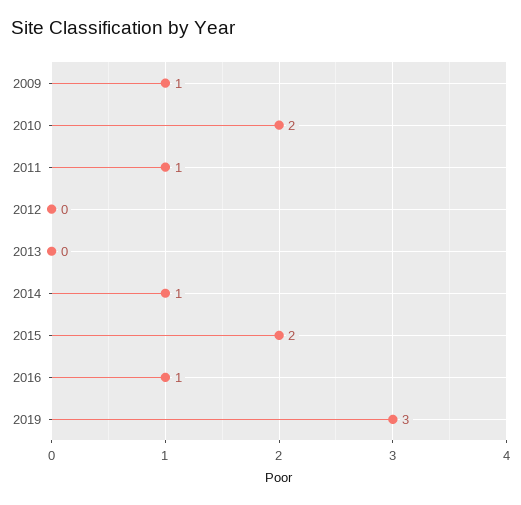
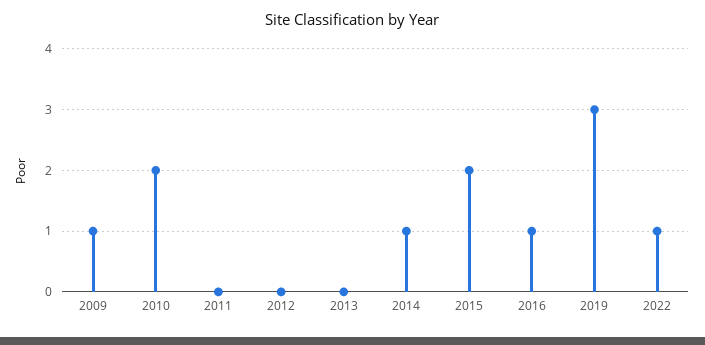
2011: 1 -> 0
2022: none -> 1

